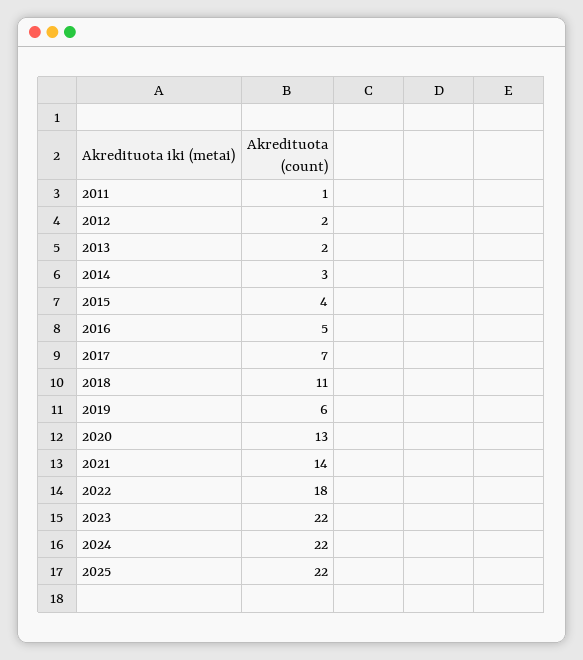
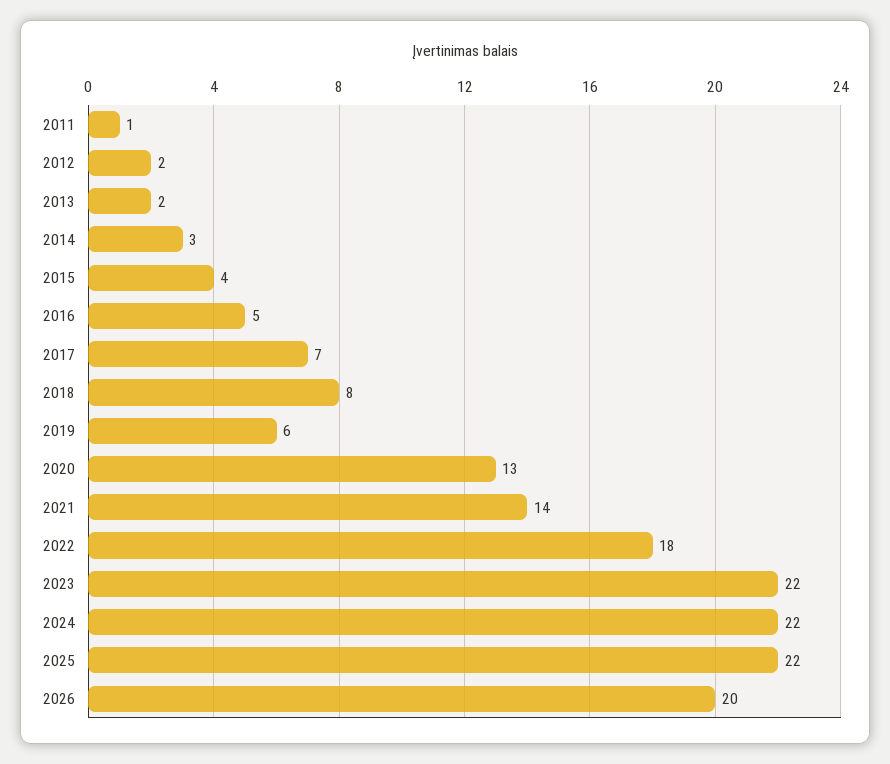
2018: 11 -> 8
2026: none -> 20

